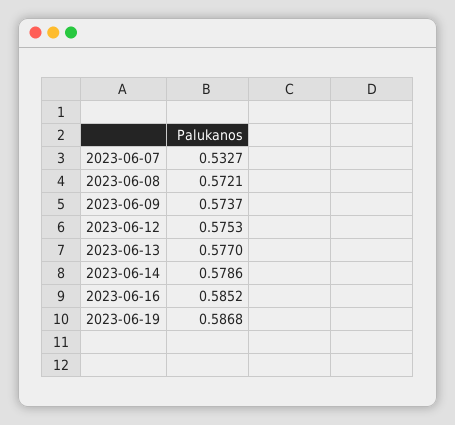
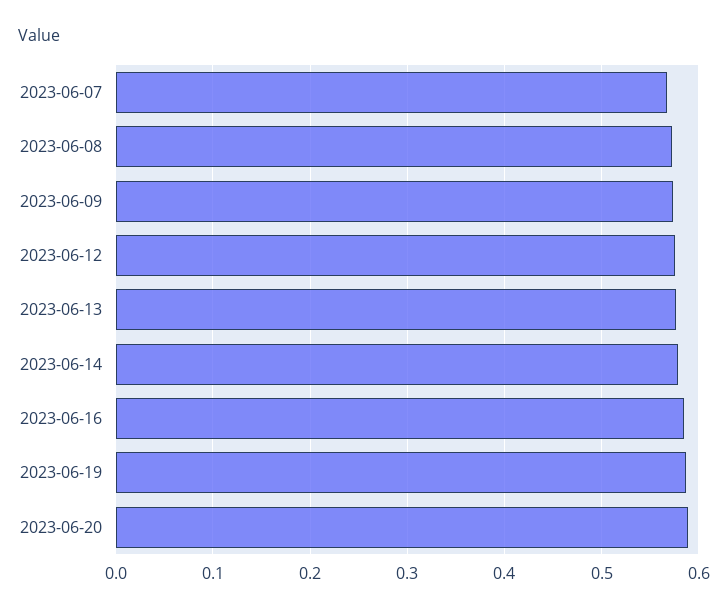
2023-06-07: 0.5327 -> 0.57
2023-06-20: none -> 0.59

